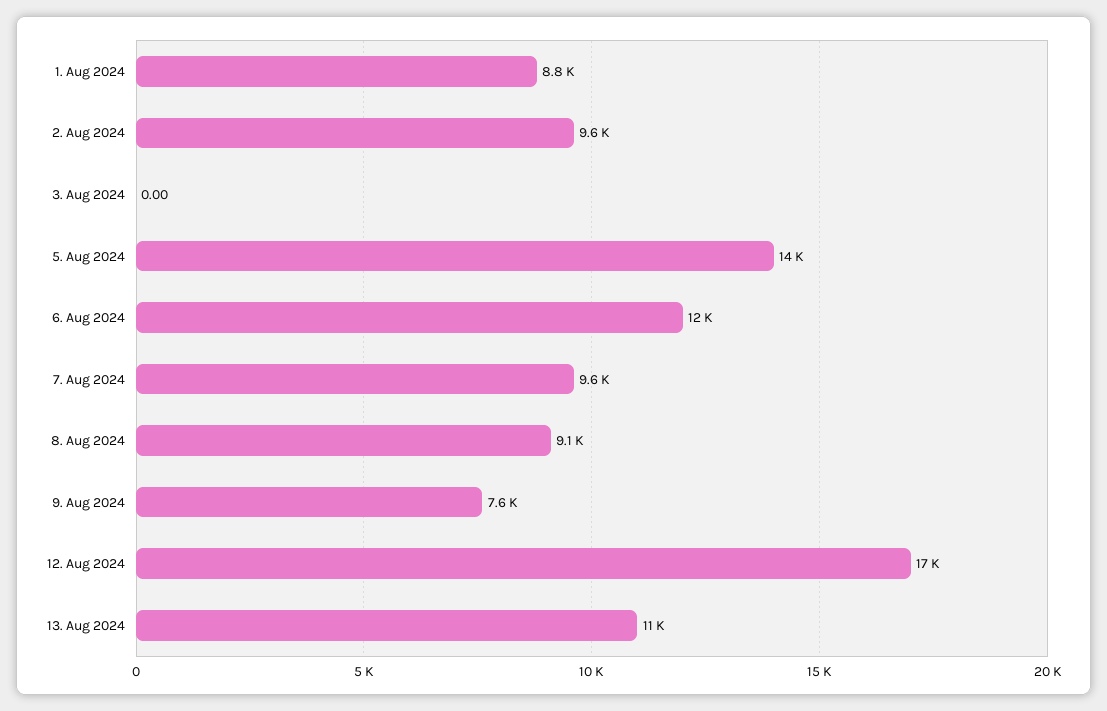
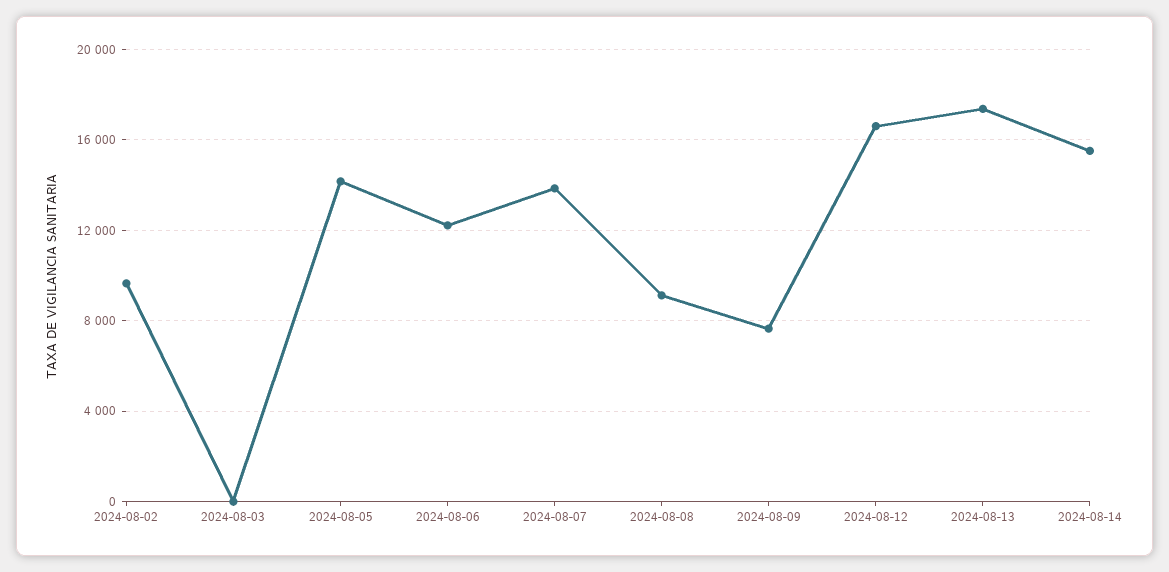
1. Aug 2024: 8800 -> none
7. Aug 2024: 9600 -> 14000
13. Aug 2024: 11000 -> 17500
2024-08-14: none -> 15500

